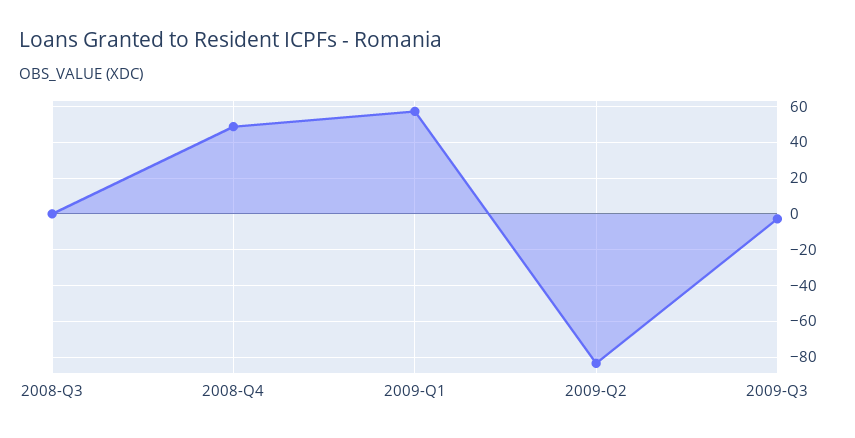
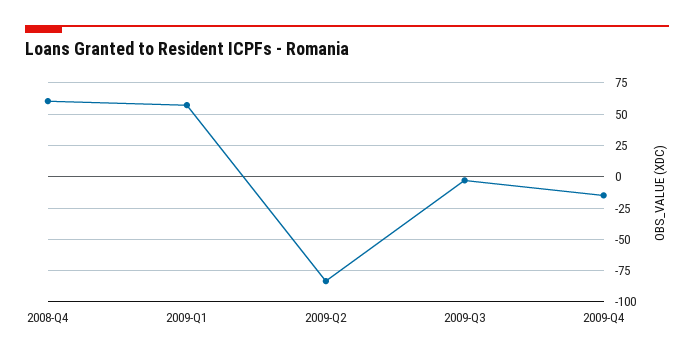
2008-Q3: 0 -> none
2008-Q4: 50 -> 60
2009-Q4: none -> -15

